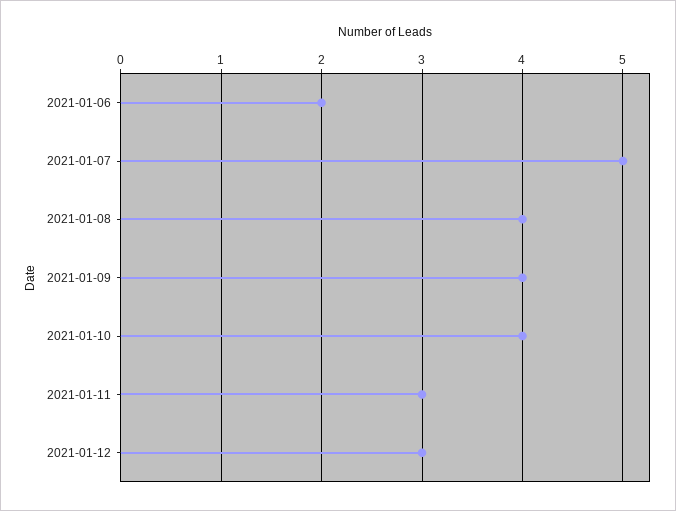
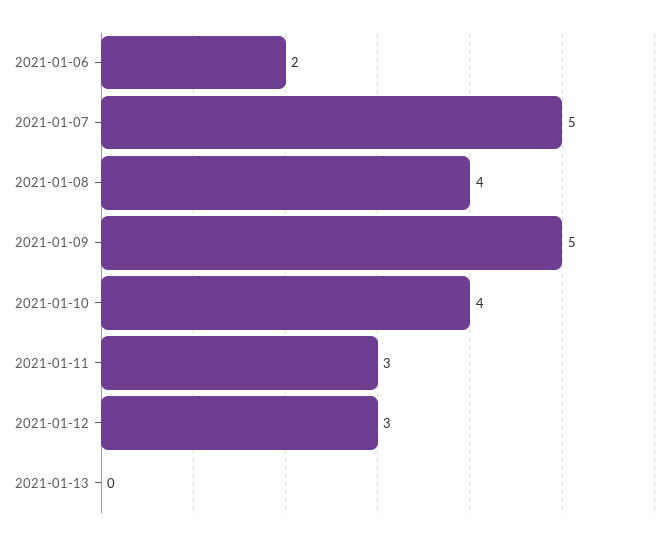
2021-01-09: 4 -> 5
2021-01-13: none -> 0

